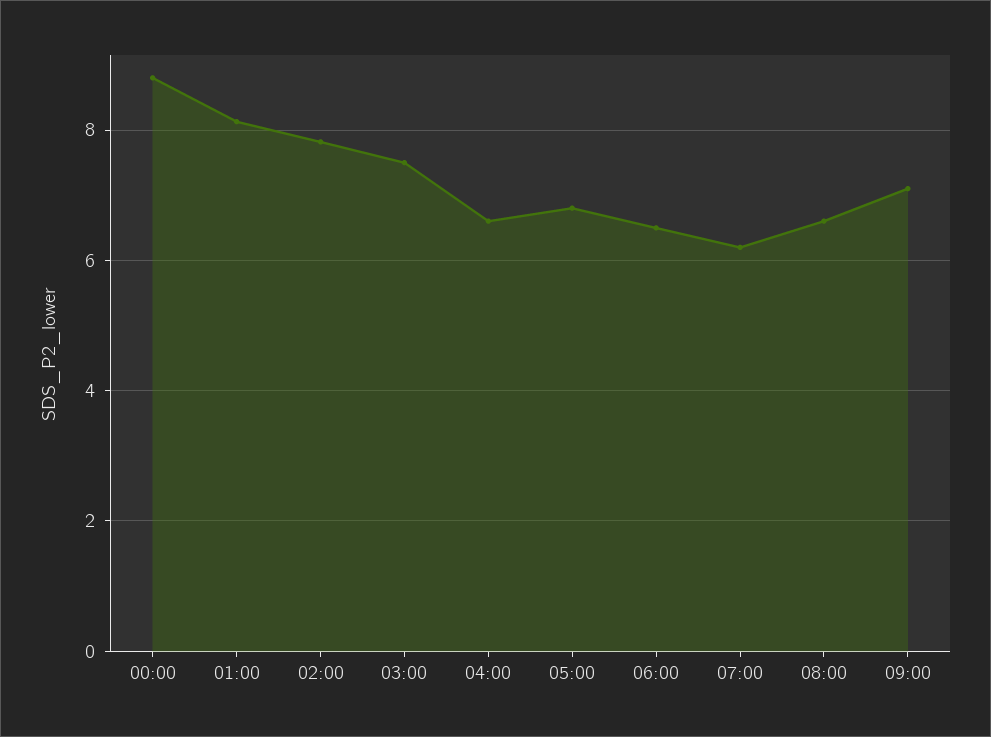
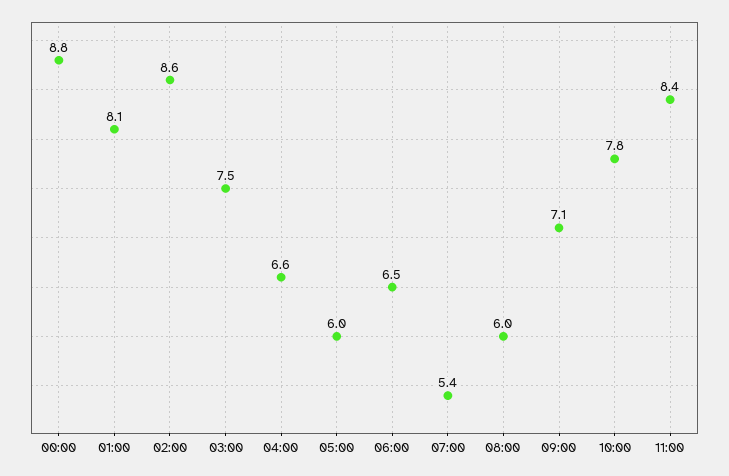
02:00: 7.8 -> 8.6
05:00: 6.8 -> 6
07:00: 6.2 -> 5.4
08:00: 6.6 -> 6
10:00: none -> 7.8
11:00: none -> 8.4

